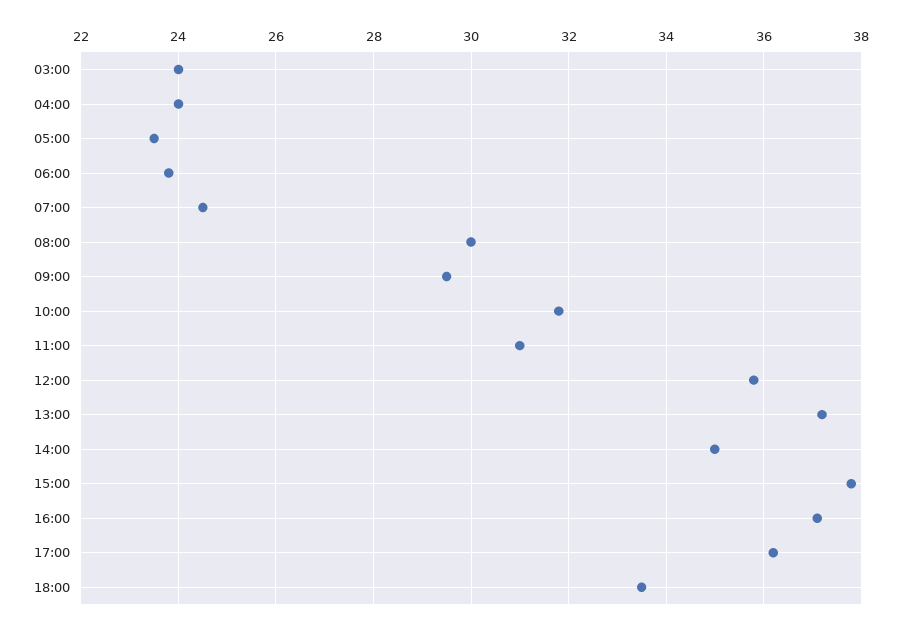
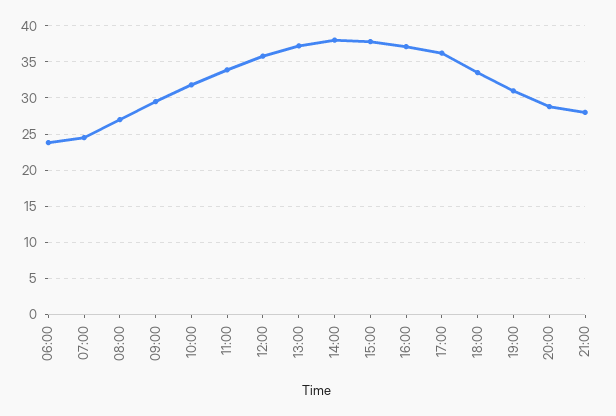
03:00: 24 -> none
04:00: 24 -> none
05:00: 23.5 -> none
08:00: 30 -> 27
11:00: 31 -> 34
14:00: 35 -> 38
19:00: none -> 31
20:00: none -> 29
21:00: none -> 28

